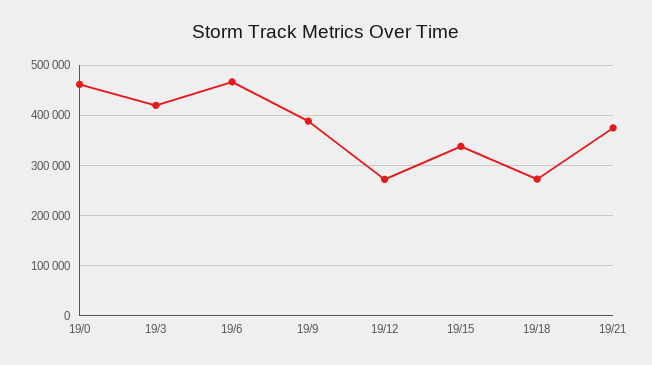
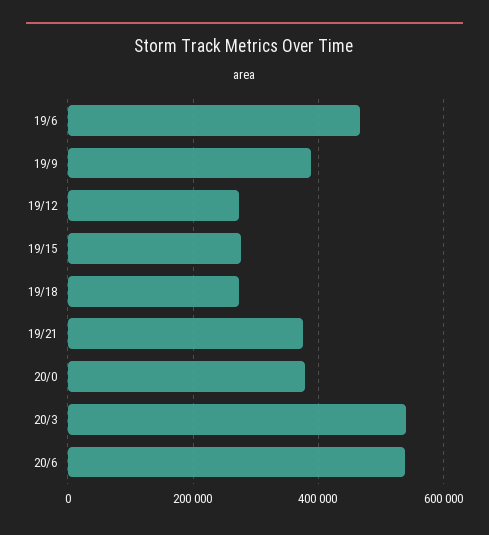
19/0: 460000 -> none
19/3: 420000 -> none
19/15: 340000 -> 280000
20/0: none -> 380000
20/3: none -> 540000
20/6: none -> 540000

